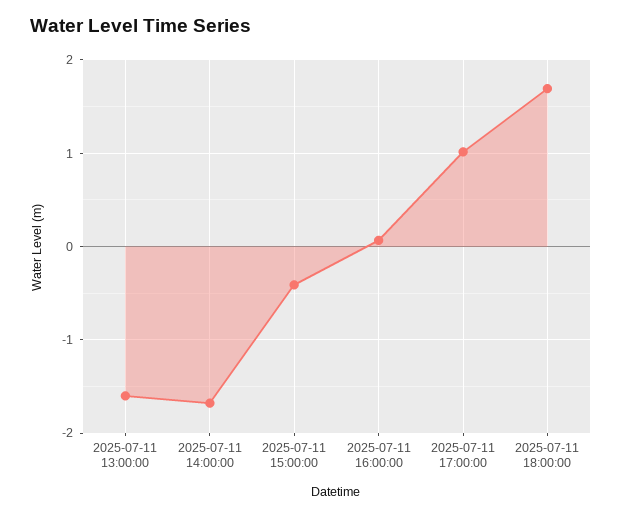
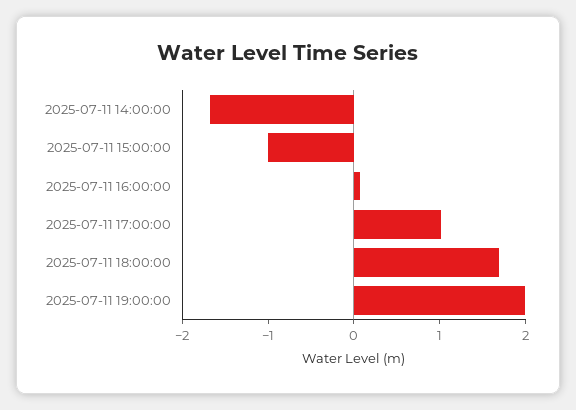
2025-07-11 13:00:00: -1.6 -> none
2025-07-11 15:00:00: -0.4 -> -1
2025-07-11 19:00:00: none -> 2

